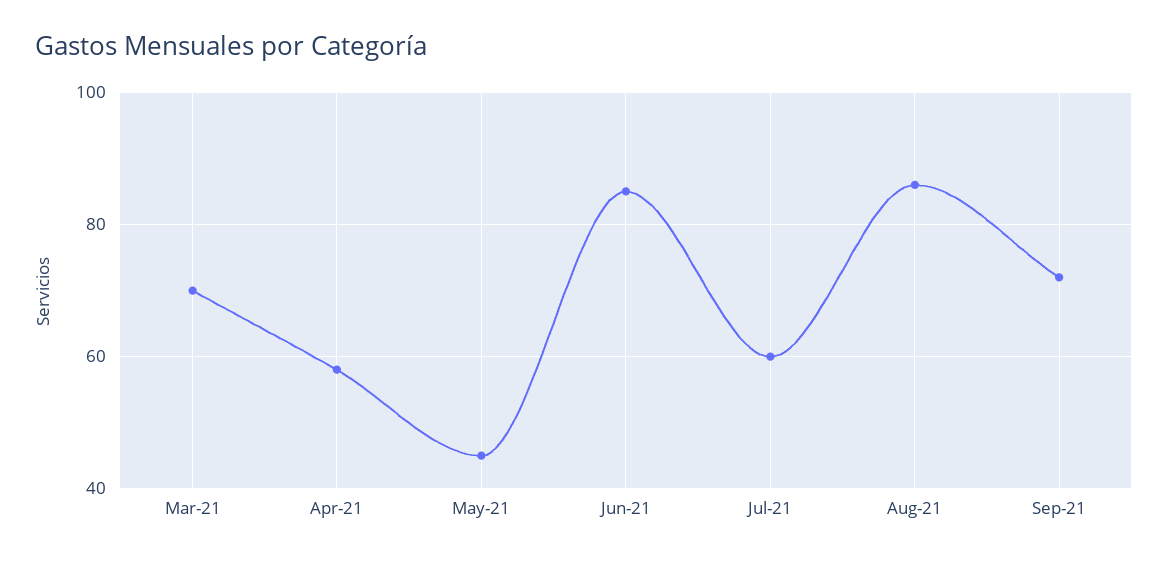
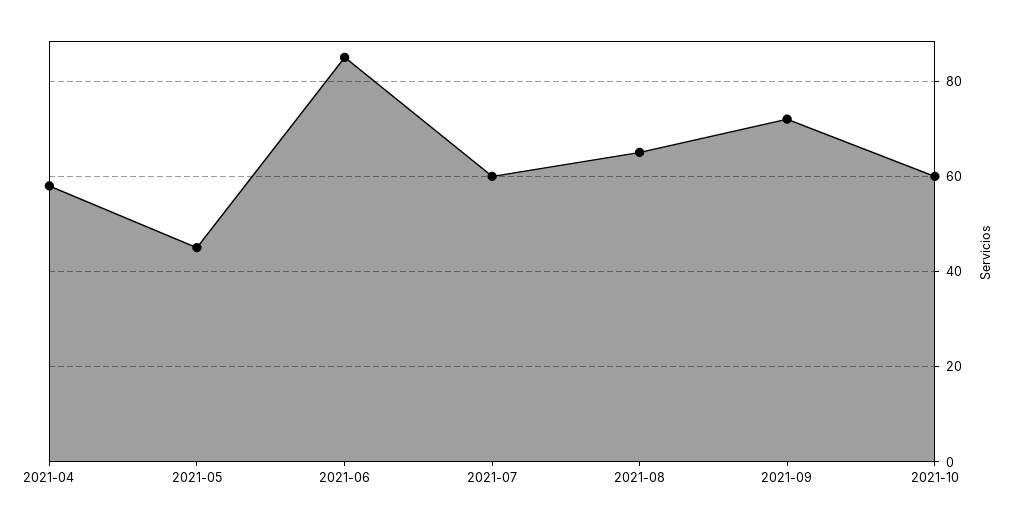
Mar-21: 70 -> none
Aug-21: 85 -> 65
2021-10: none -> 60

